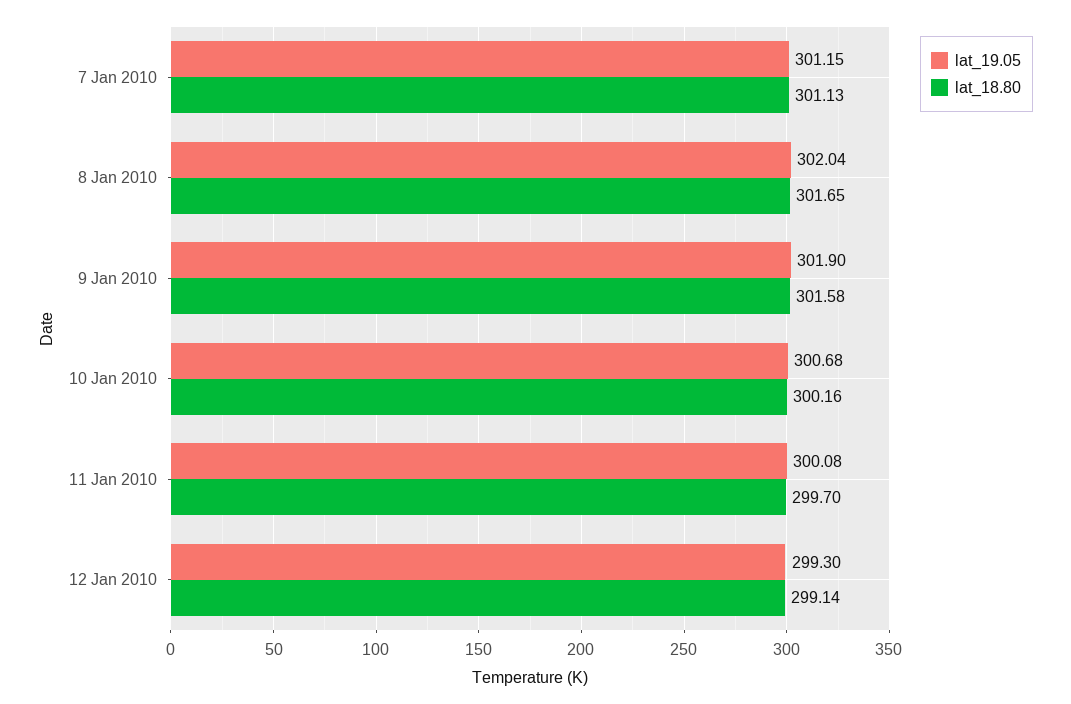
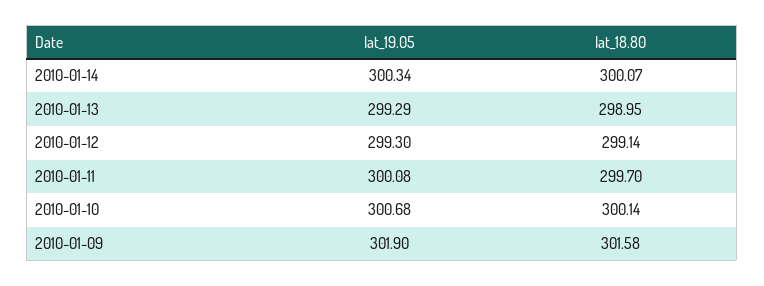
lat_19.05, 7 Jan 2010: 301.15 -> none
lat_18.80, 7 Jan 2010: 301.13 -> none
lat_19.05, 8 Jan 2010: 302.04 -> none
lat_18.80, 8 Jan 2010: 301.65 -> none
lat_18.80, 10 Jan 2010: 300.16 -> 300.14
lat_19.05, 2010-01-14: none -> 300.34
lat_18.80, 2010-01-14: none -> 300.07
lat_19.05, 2010-01-13: none -> 299.29
lat_18.80, 2010-01-13: none -> 298.95

